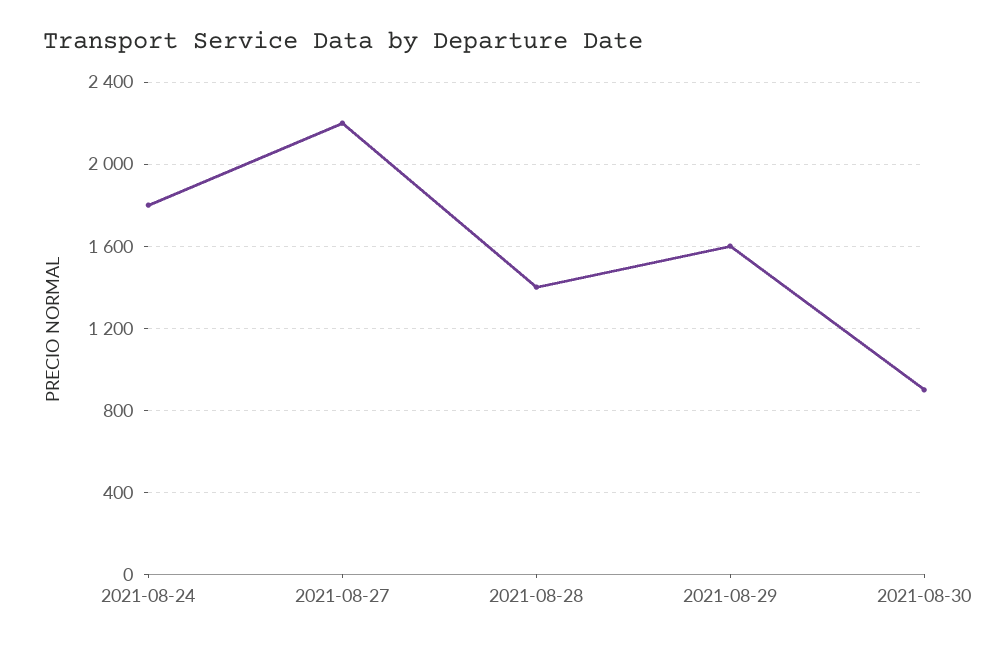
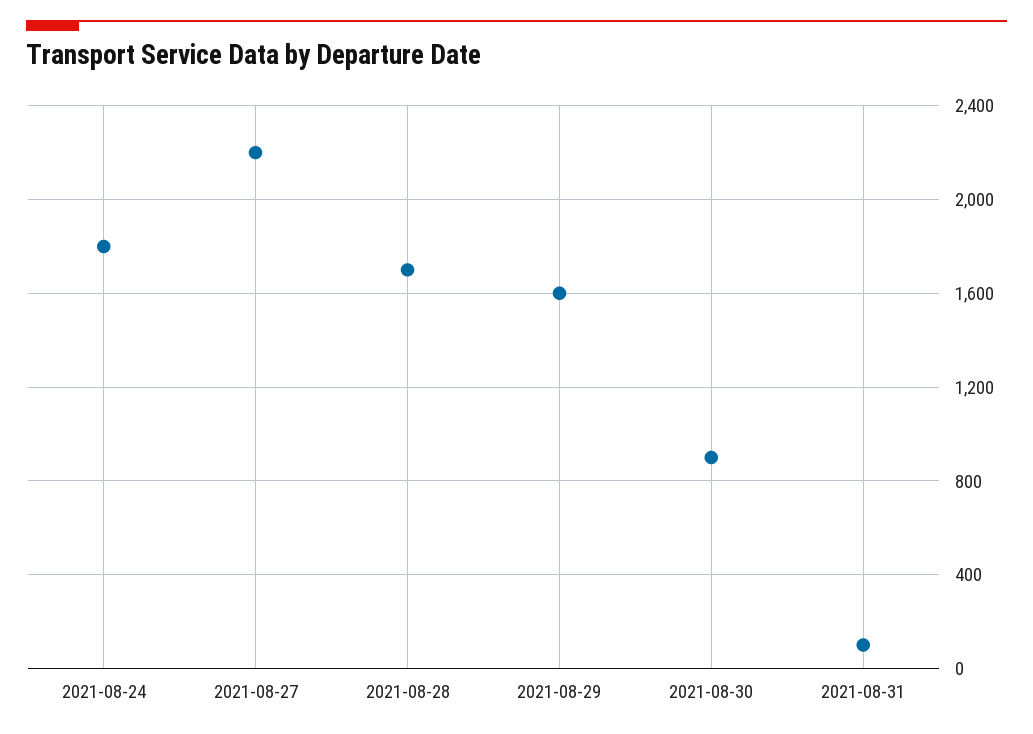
2021-08-28: 1400 -> 1700
2021-08-31: none -> 100

